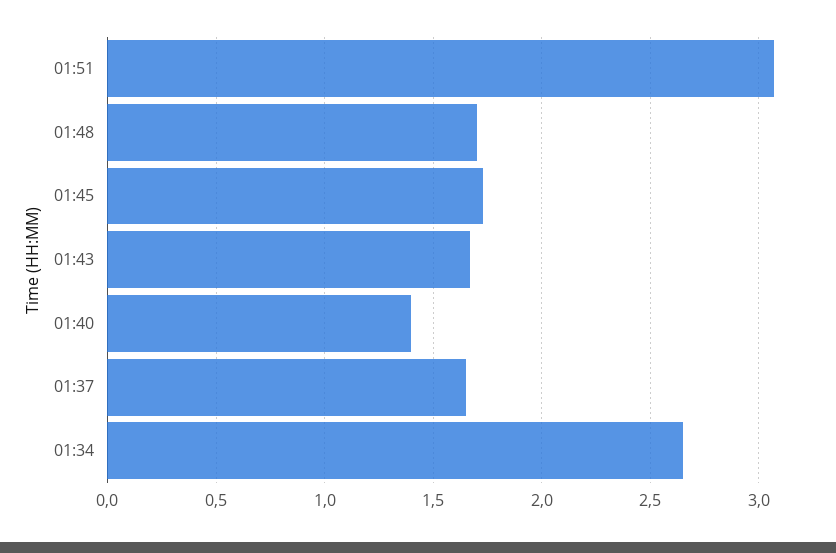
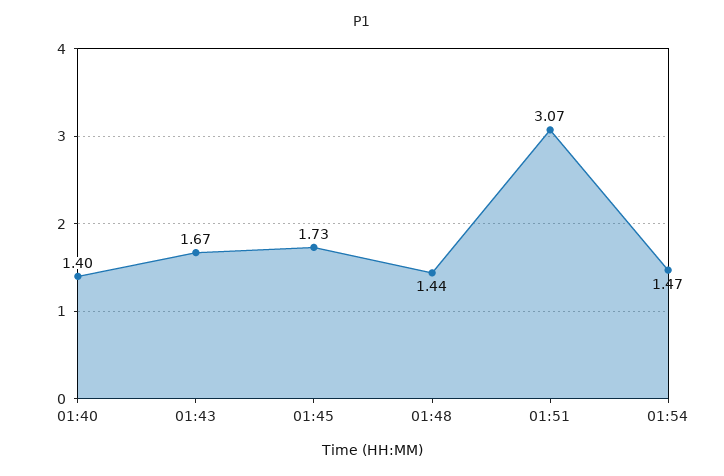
01:48: 1.7 -> 1.44
01:37: 1.65 -> none
01:34: 2.65 -> none
01:54: none -> 1.47

